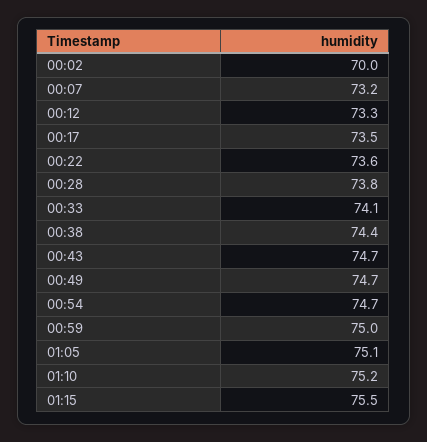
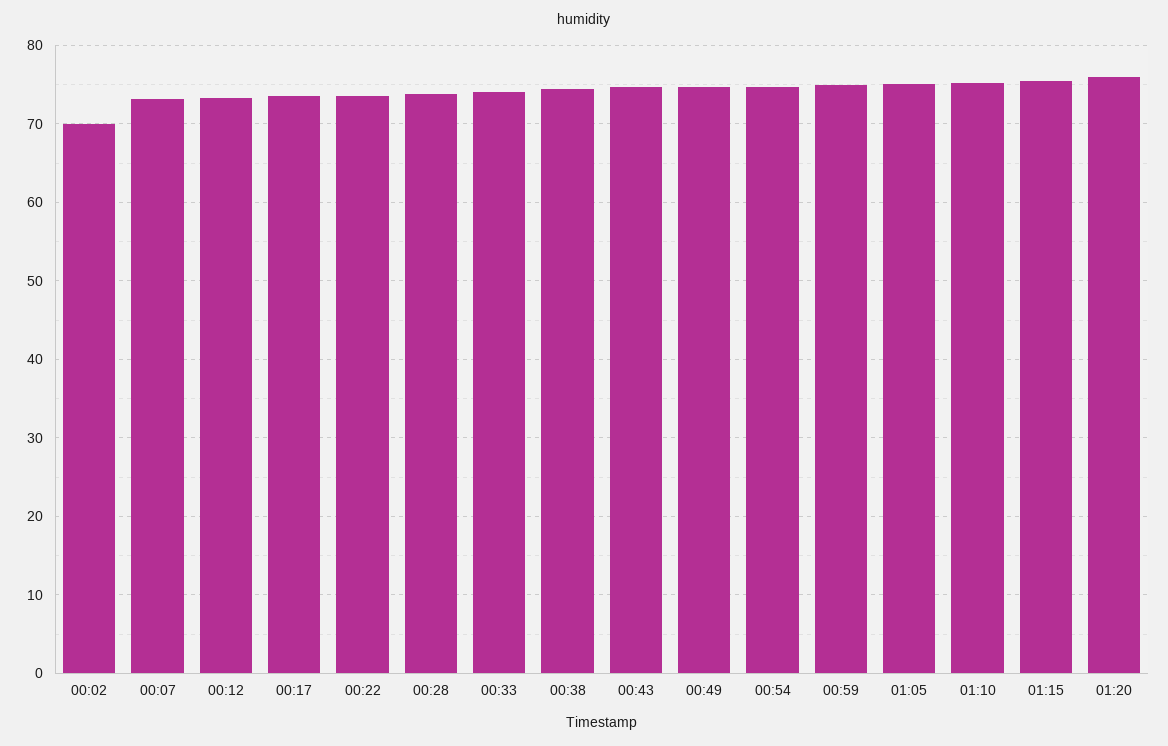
01:20: none -> 76

